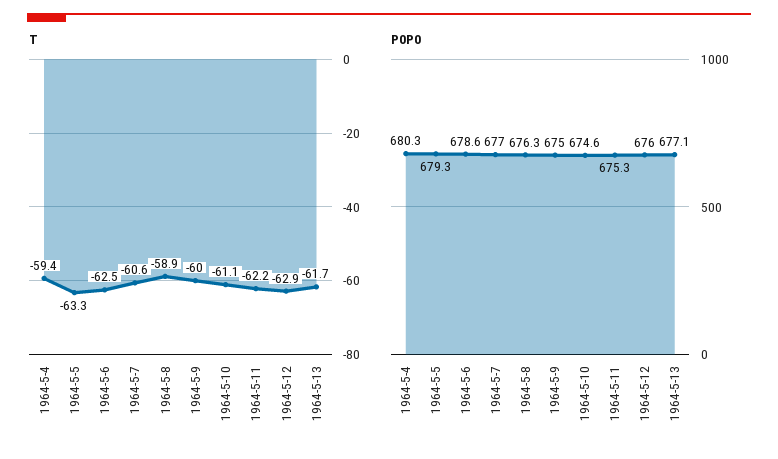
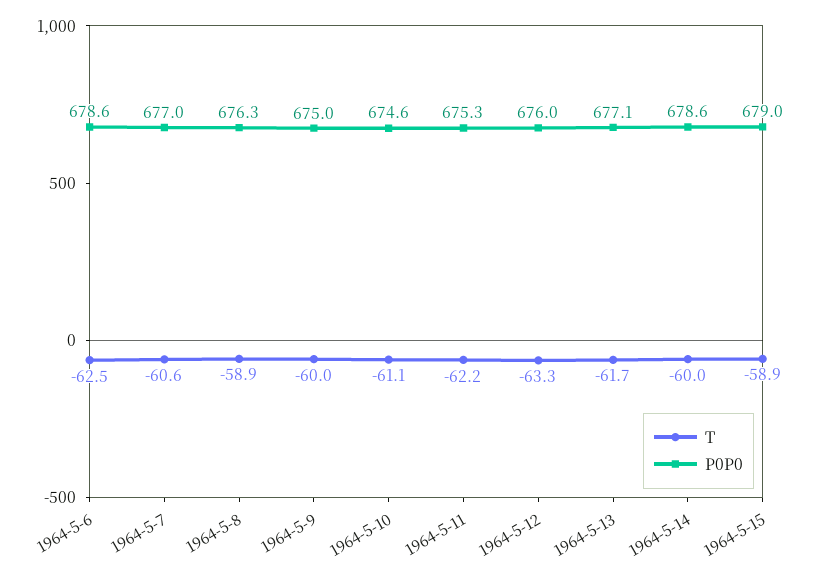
T, 1964-5-4: -59.4 -> none
T, 1964-5-5: -63.3 -> none
T, 1964-5-12: -62.9 -> -63.3
P0P0, 1964-5-4: 680.3 -> none
P0P0, 1964-5-5: 679.3 -> none
T, 1964-5-14: none -> -60
P0P0, 1964-5-14: none -> 678.6
T, 1964-5-15: none -> -58.9
P0P0, 1964-5-15: none -> 679

